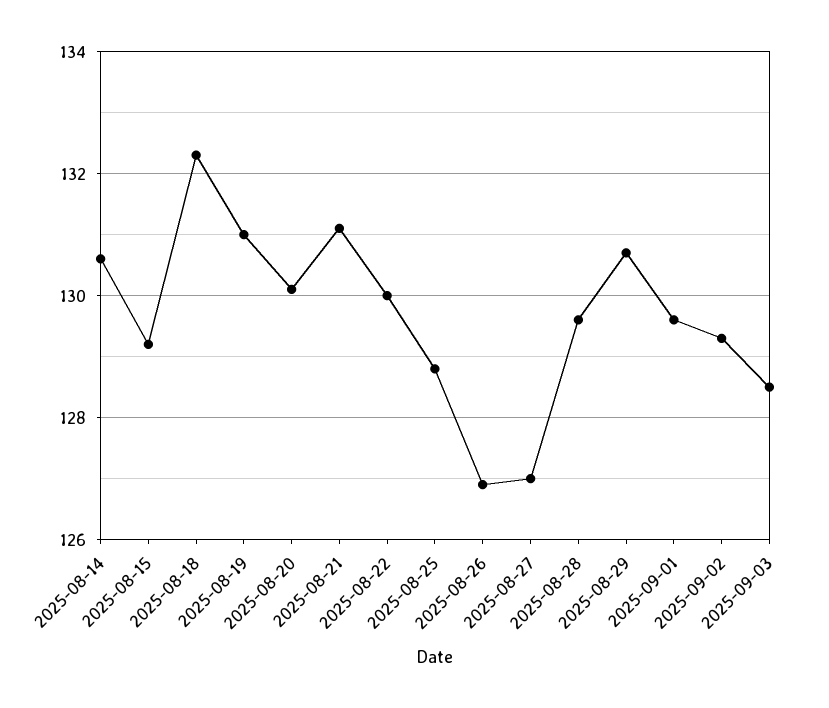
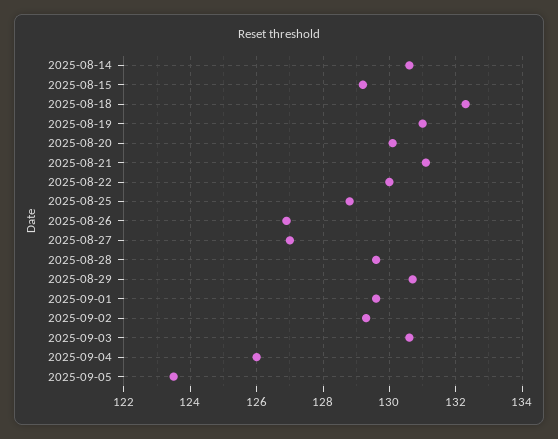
2025-09-03: 128.5 -> 130.5
2025-09-04: none -> 126
2025-09-05: none -> 123.5

